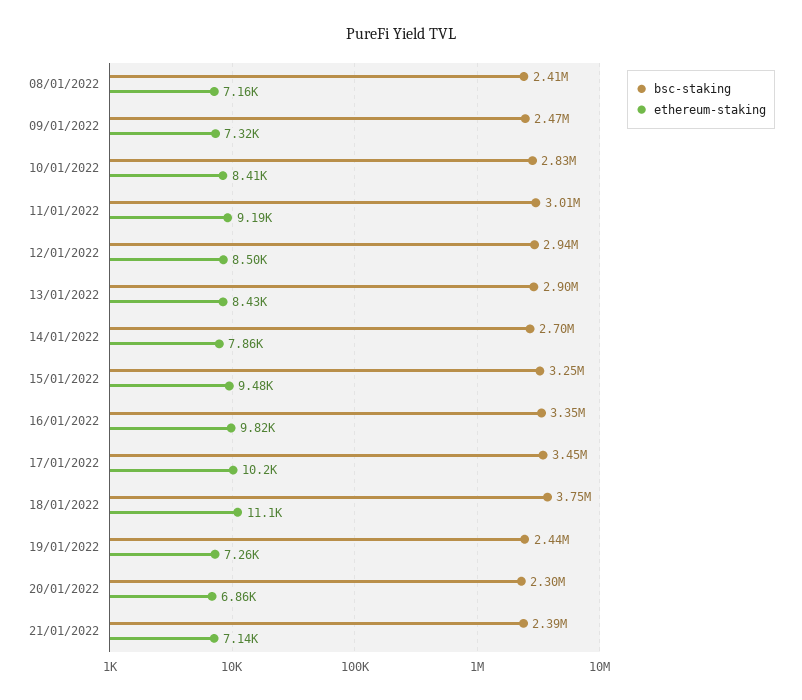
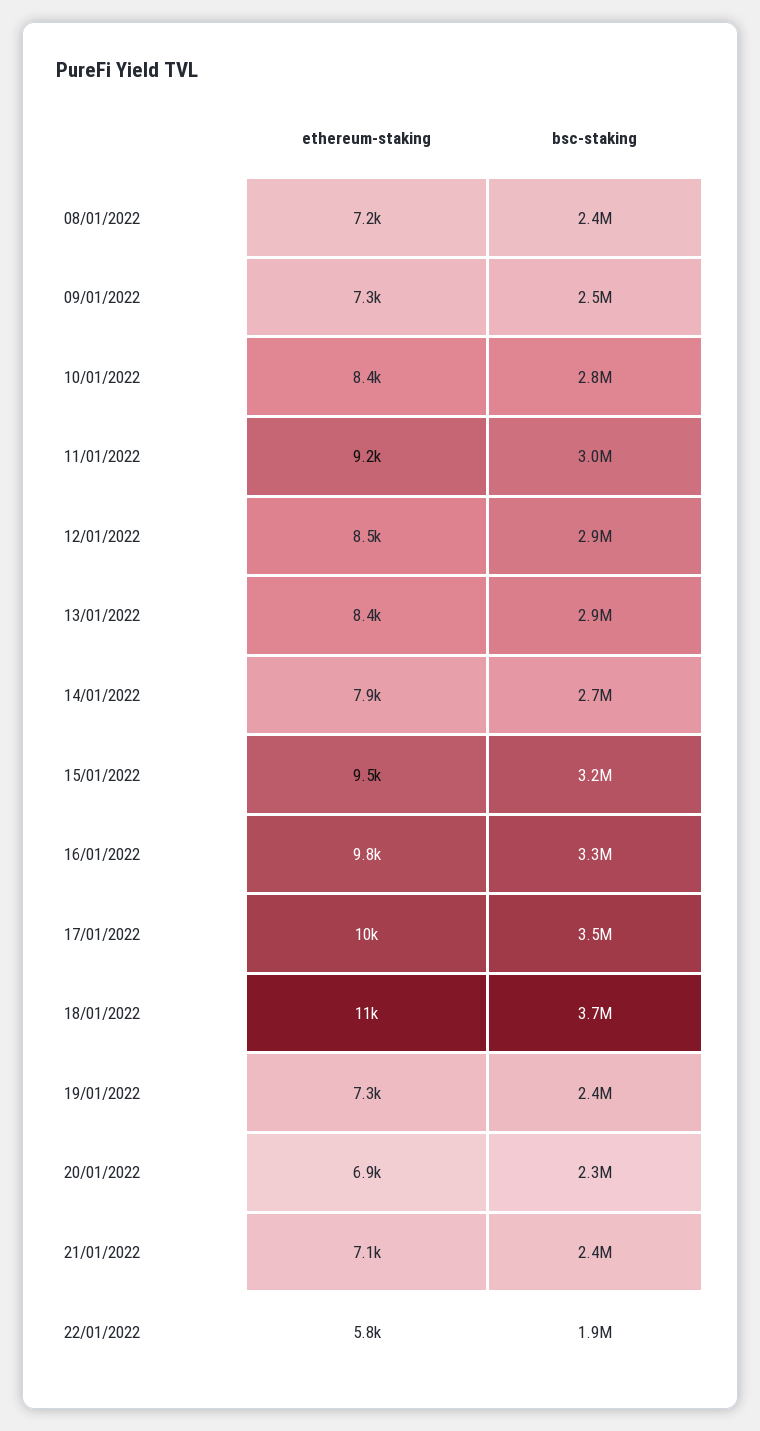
ethereum-staking, 22/01/2022: none -> 5800
bsc-staking, 22/01/2022: none -> 1900000

